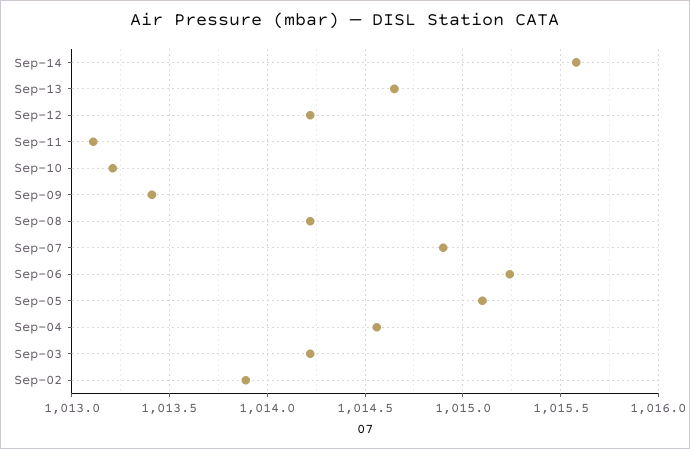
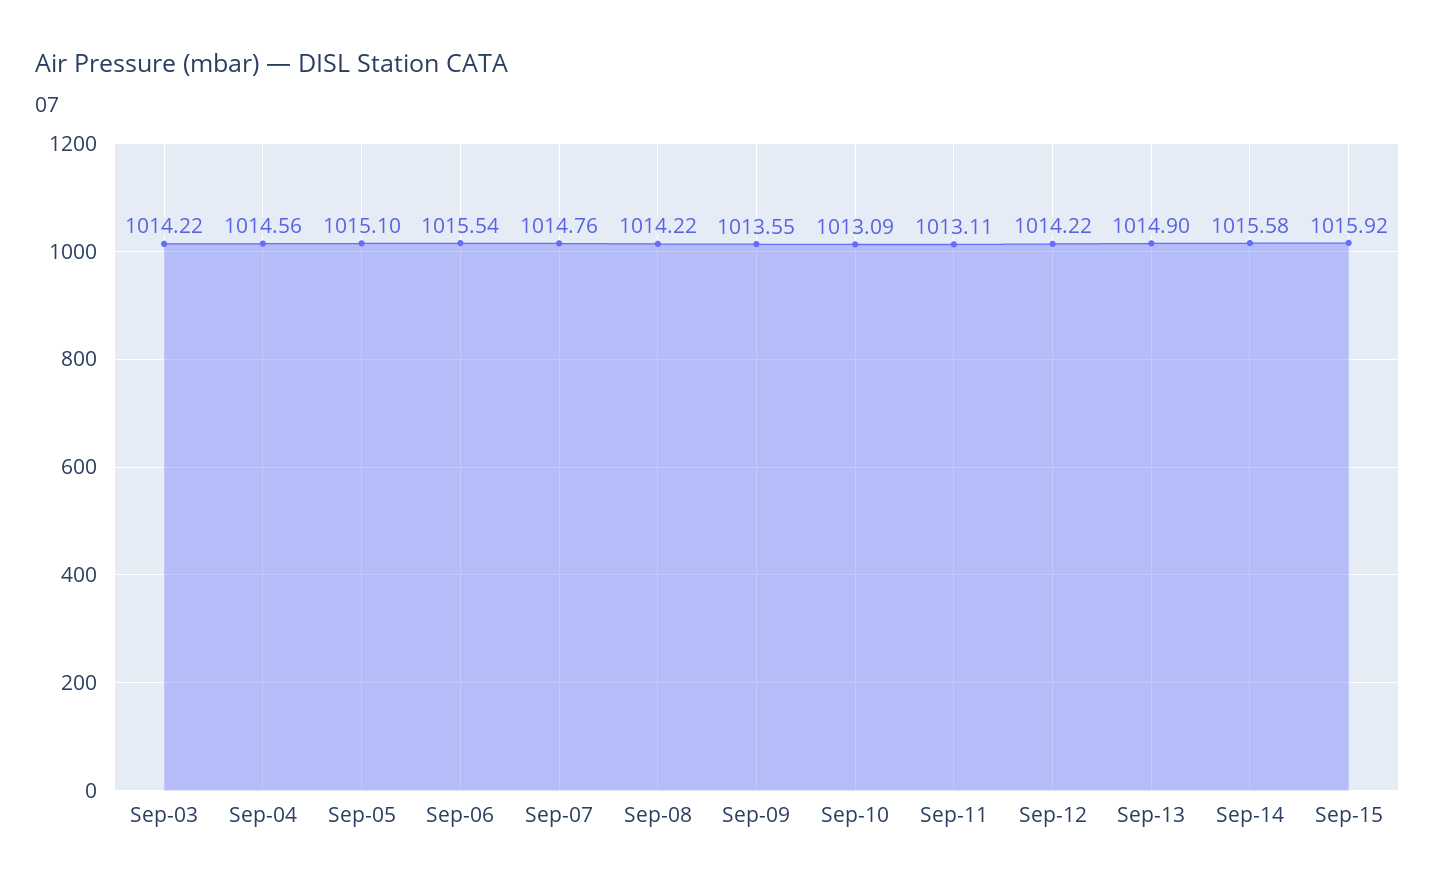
Sep-13: 1014.65 -> 1014.9
Sep-10: 1013.2 -> 1013.09
Sep-09: 1013.4 -> 1013.55
Sep-07: 1014.9 -> 1014.76
Sep-06: 1015.25 -> 1015.54
Sep-02: 1013.9 -> none
Sep-15: none -> 1015.92

